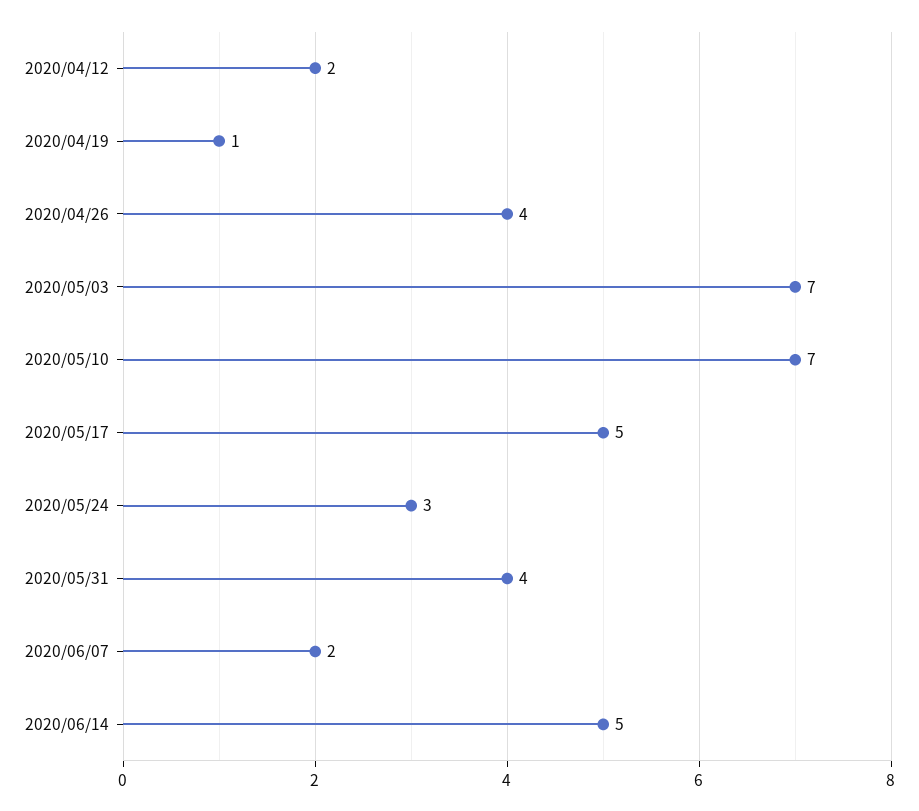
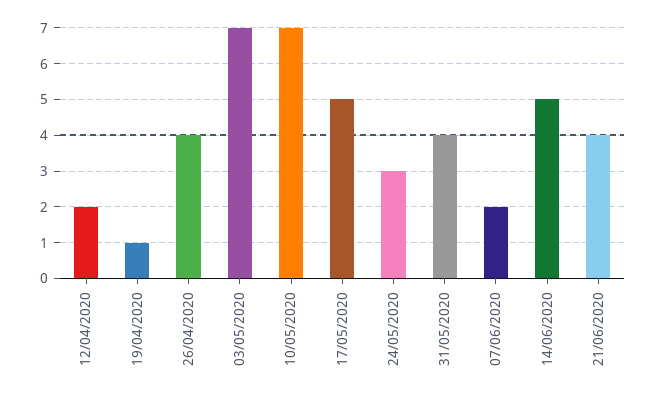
21/06/2020: none -> 4

